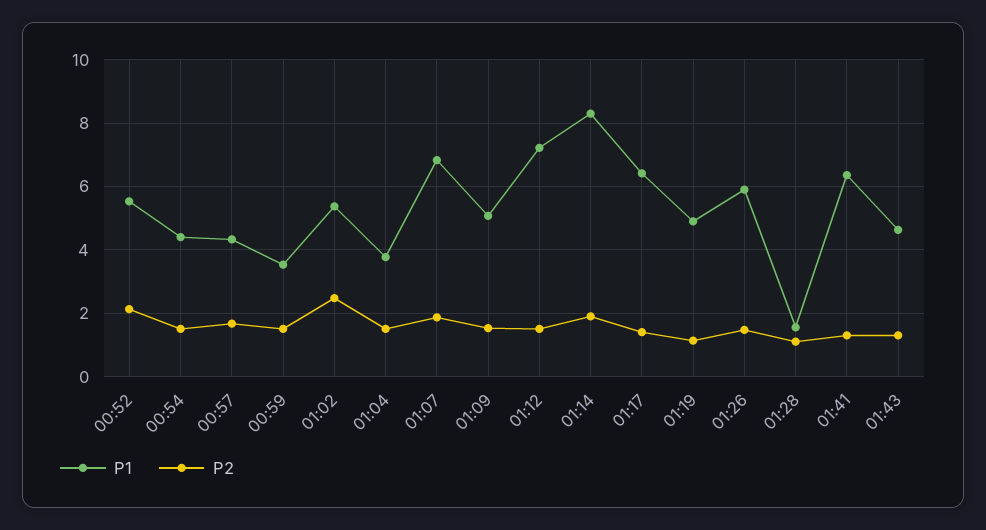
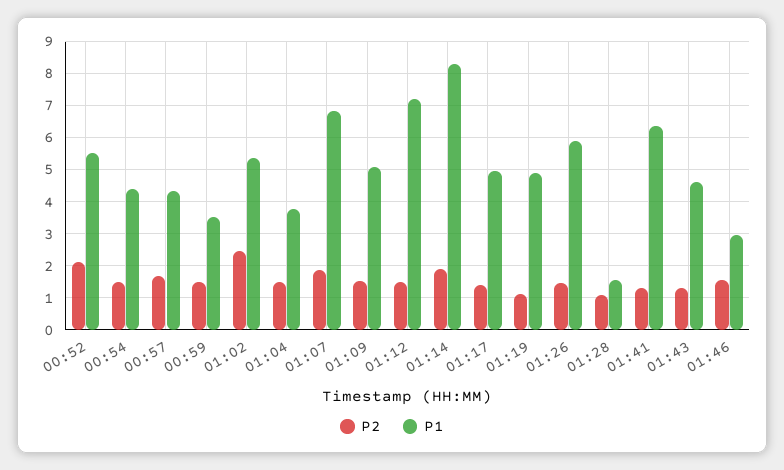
P1, 01:17: 6.4 -> 5
P2, 01:46: none -> 1.6
P1, 01:46: none -> 3

